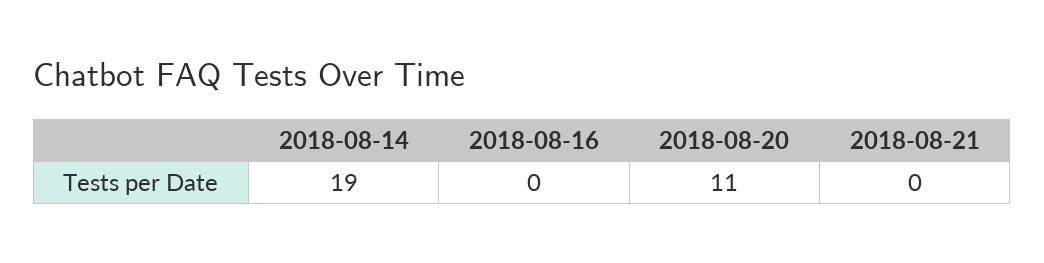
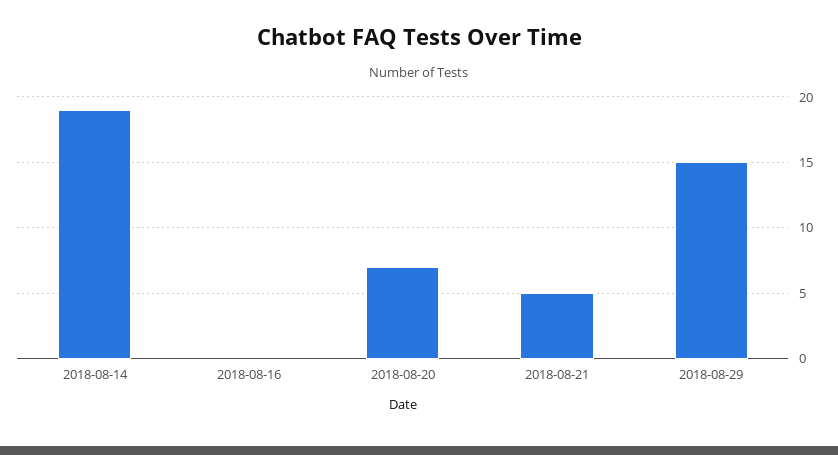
2018-08-20: 11 -> 7
2018-08-21: 0 -> 5
2018-08-29: none -> 15

